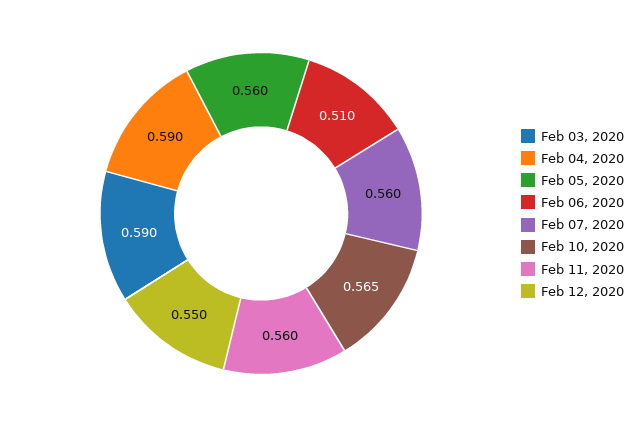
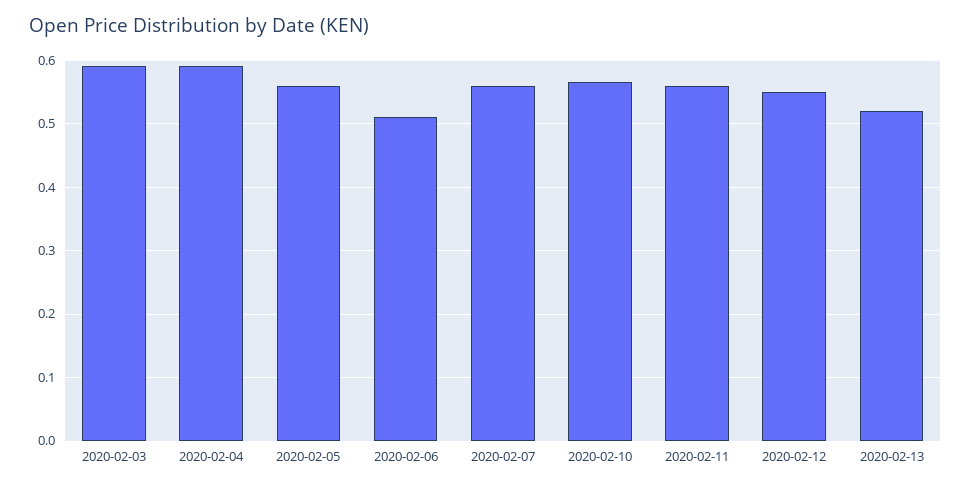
2020-02-13: none -> 0.52

